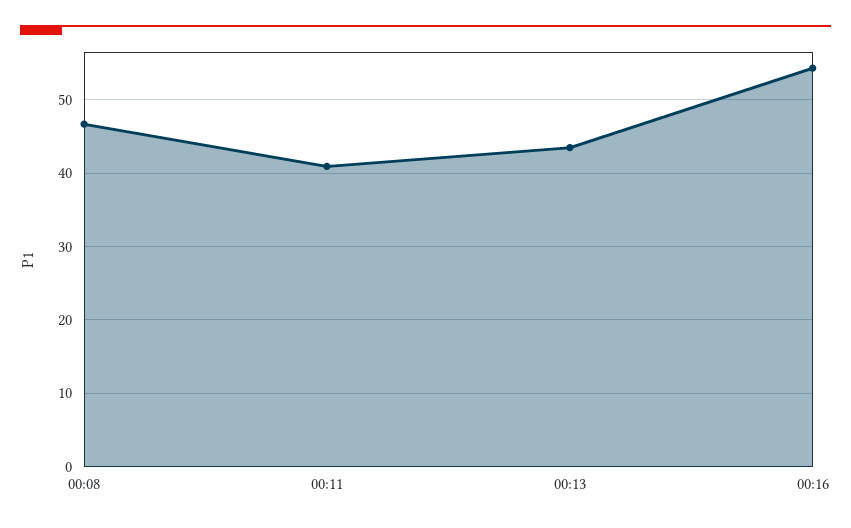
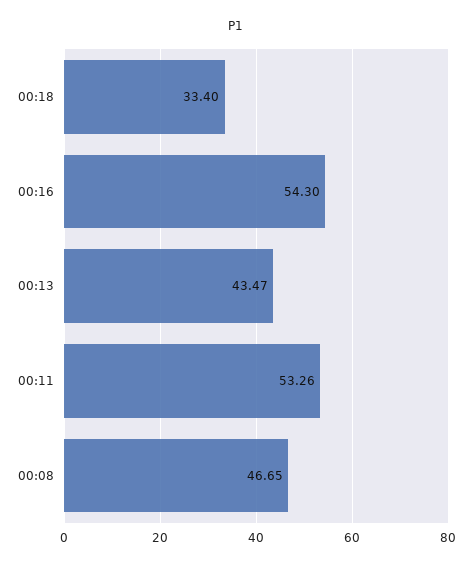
00:11: 41 -> 53.26
00:18: none -> 33.4

